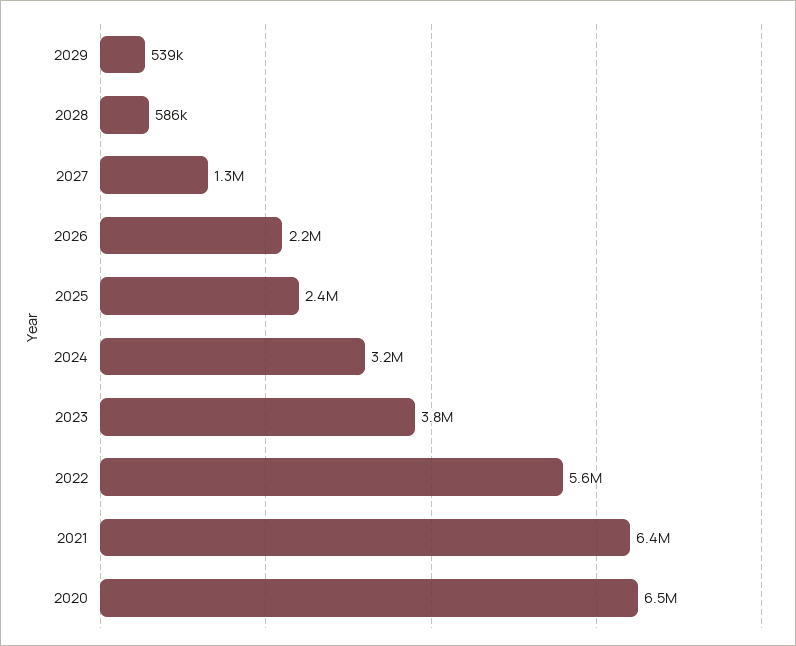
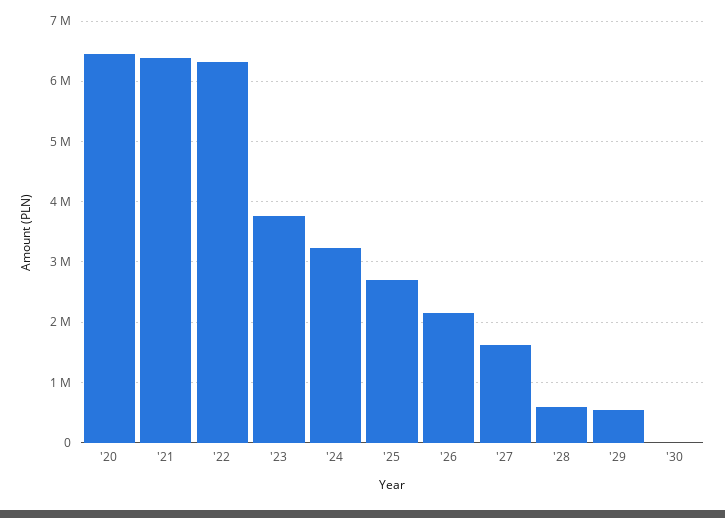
2027: 1300000 -> 1600000
2025: 2400000 -> 2700000
2022: 5600000 -> 6300000
'30: none -> 0

